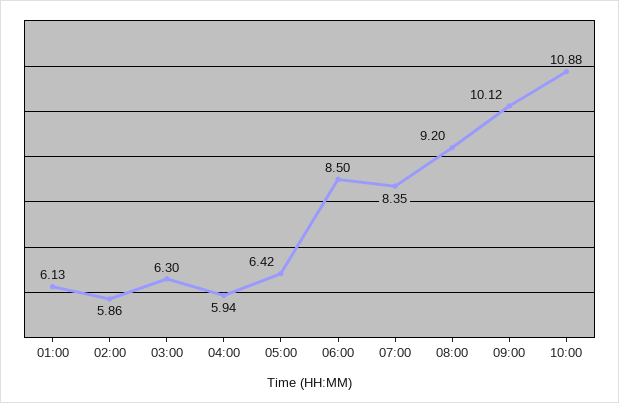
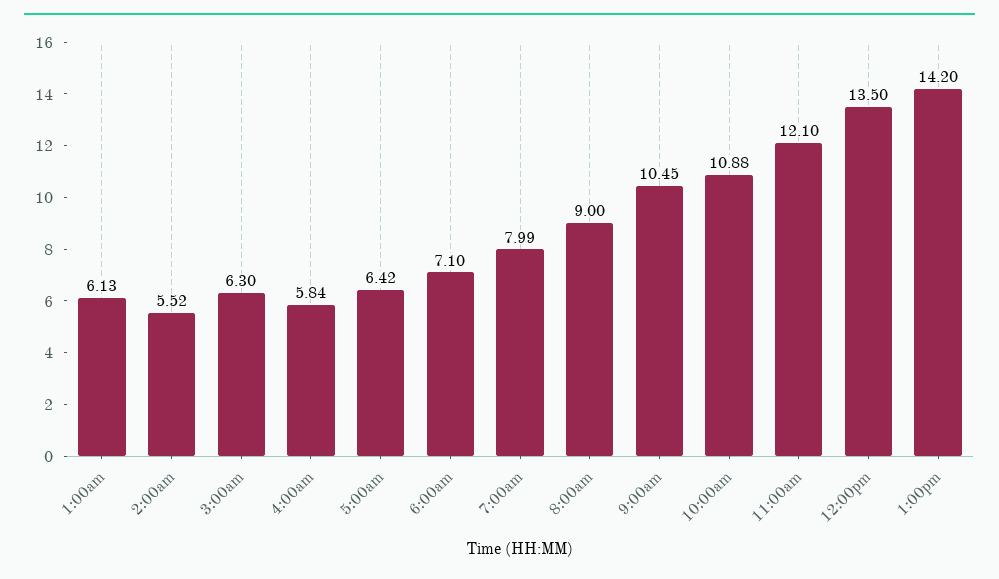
02:00: 5.86 -> 5.52
04:00: 5.94 -> 5.84
06:00: 8.5 -> 7.1
07:00: 8.35 -> 7.99
08:00: 9.2 -> 9
09:00: 10.12 -> 10.45
11:00am: none -> 12.1
12:00pm: none -> 13.5
1:00pm: none -> 14.2

